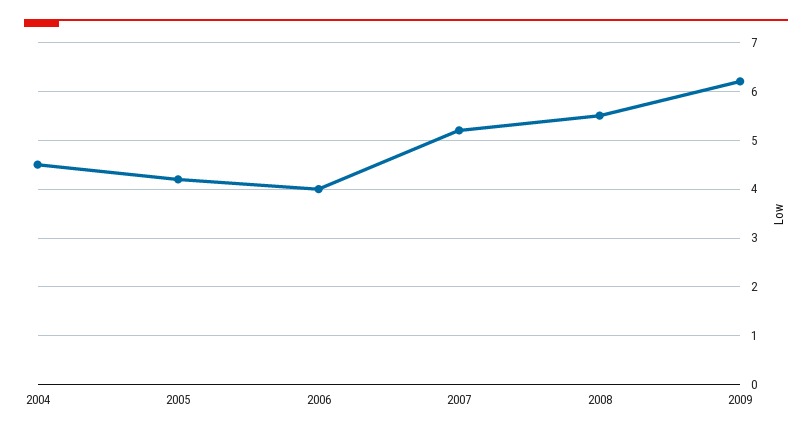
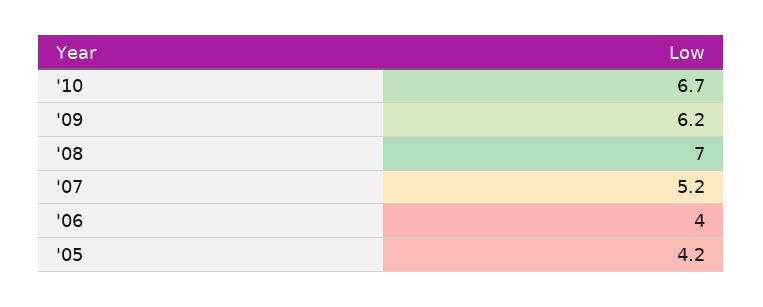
2004: 4.5 -> none
2008: 5.5 -> 7
'10: none -> 6.7

